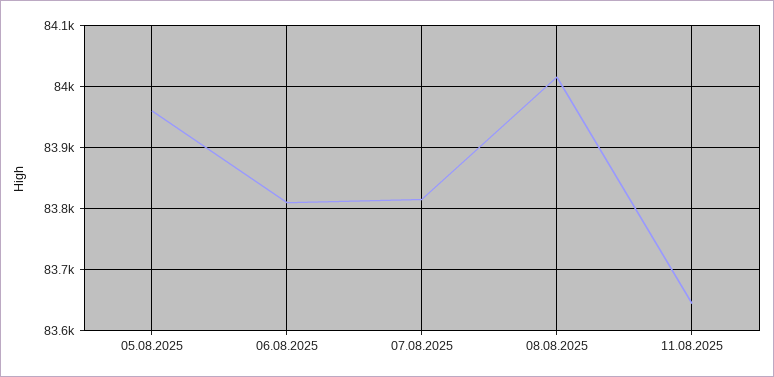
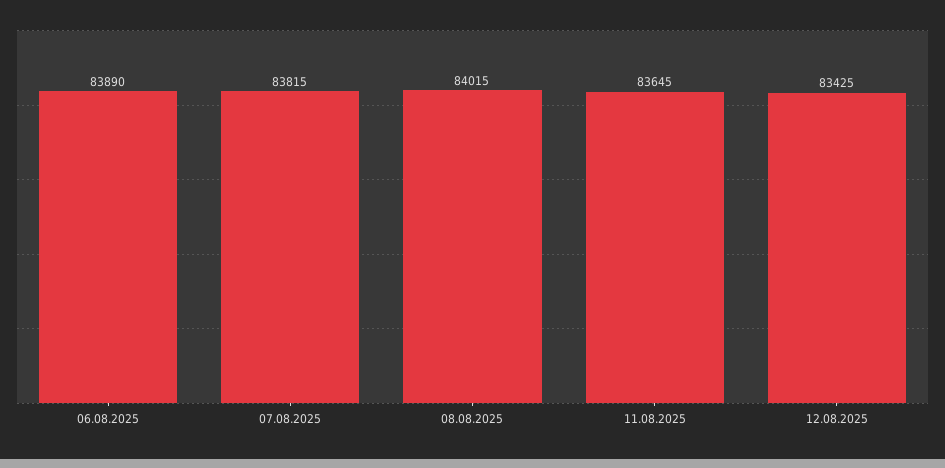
05.08.2025: 83960 -> none
06.08.2025: 83810 -> 83890
12.08.2025: none -> 83425

